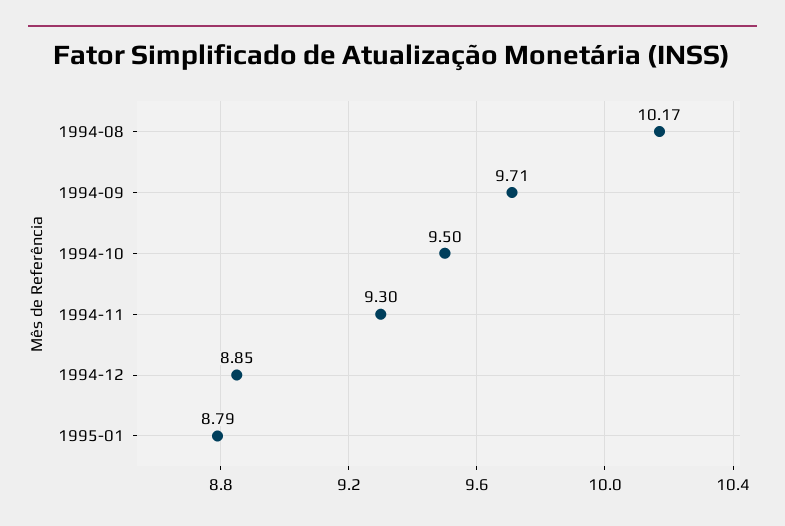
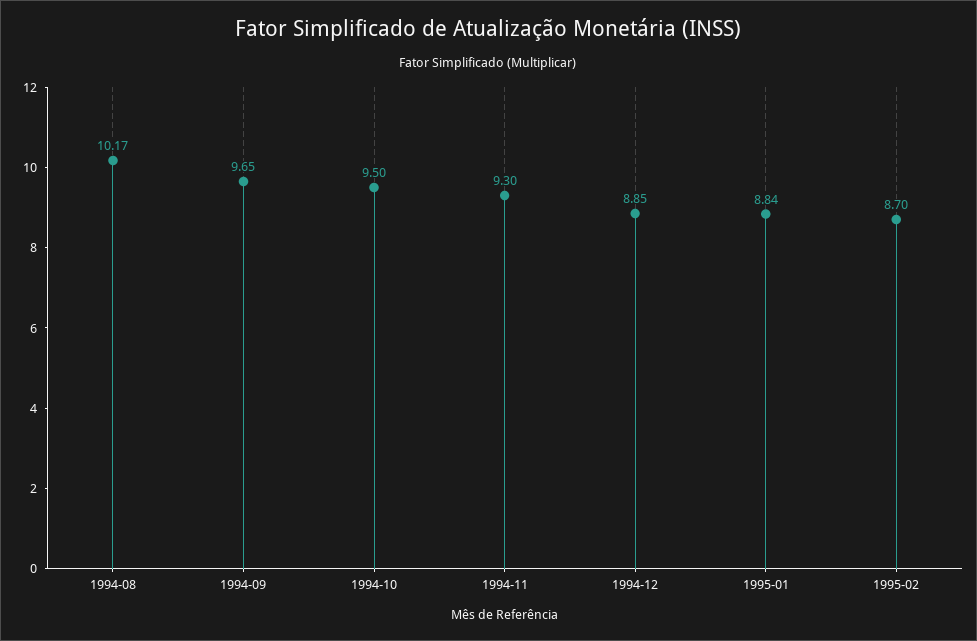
1994-09: 9.71 -> 9.65
1995-01: 8.79 -> 8.84
1995-02: none -> 8.7

